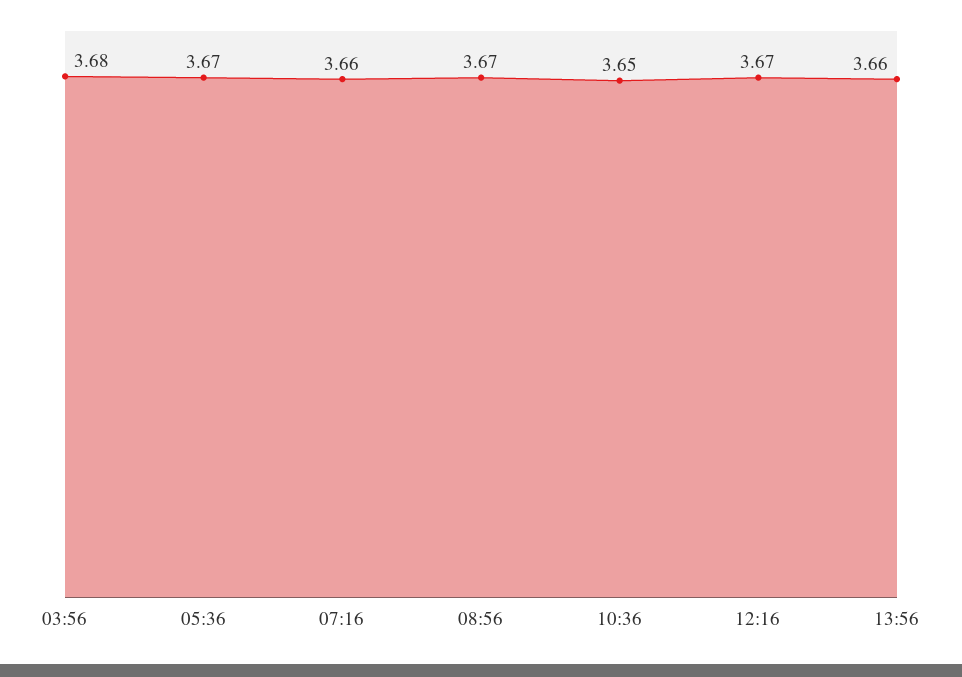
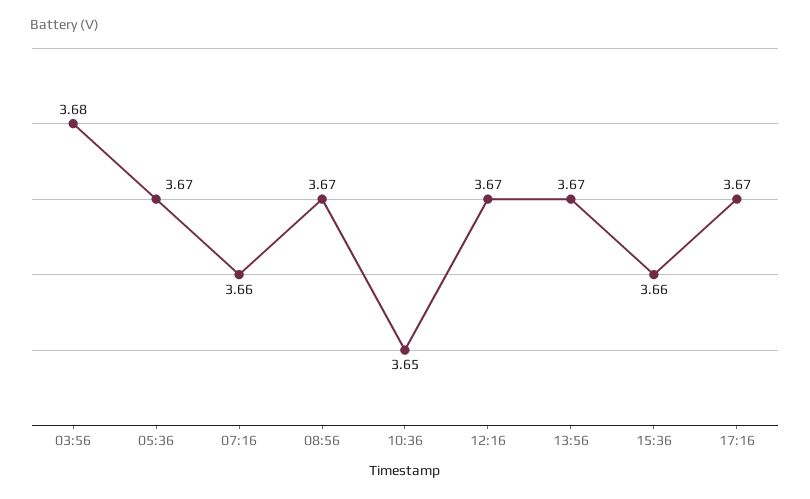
13:56: 3.66 -> 3.67
15:36: none -> 3.66
17:16: none -> 3.67

